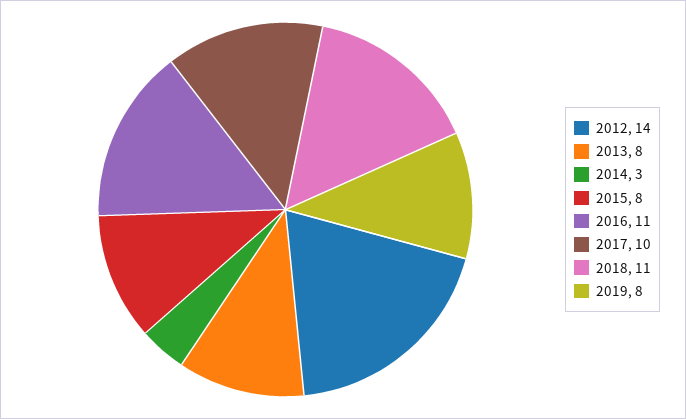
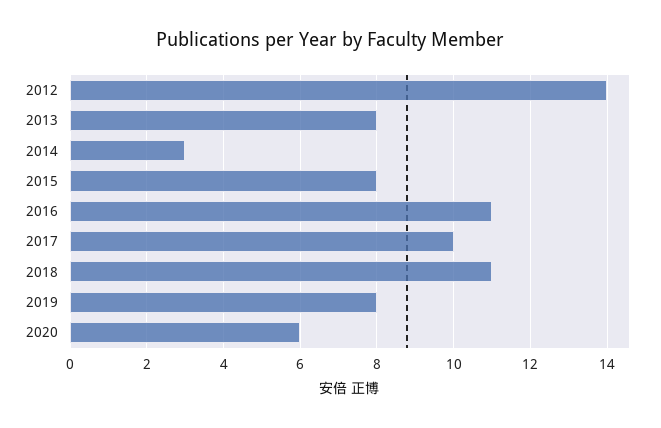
2020: none -> 6

